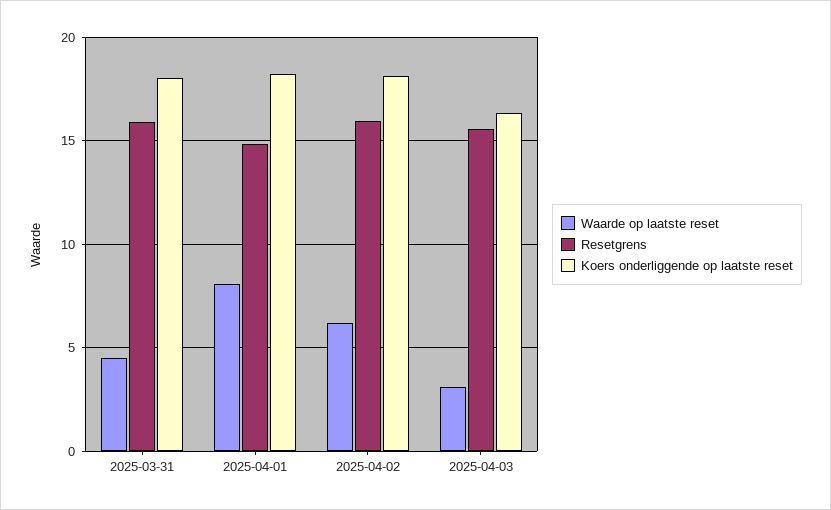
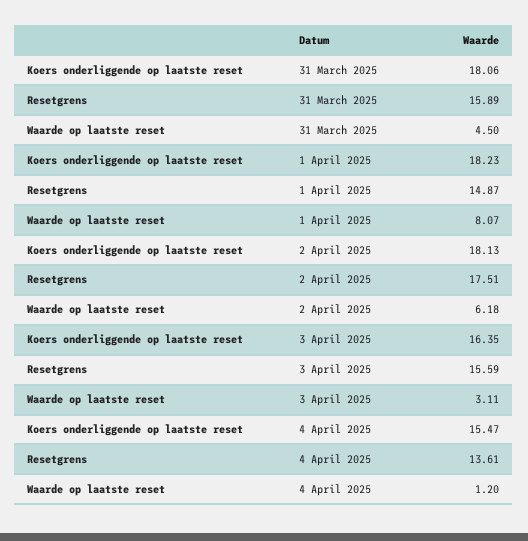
Resetgrens, 2025-04-02: 16 -> 17.51
Koers onderliggende op laatste reset, 4 April 2025: none -> 15.47
Resetgrens, 4 April 2025: none -> 13.61
Waarde op laatste reset, 4 April 2025: none -> 1.2

